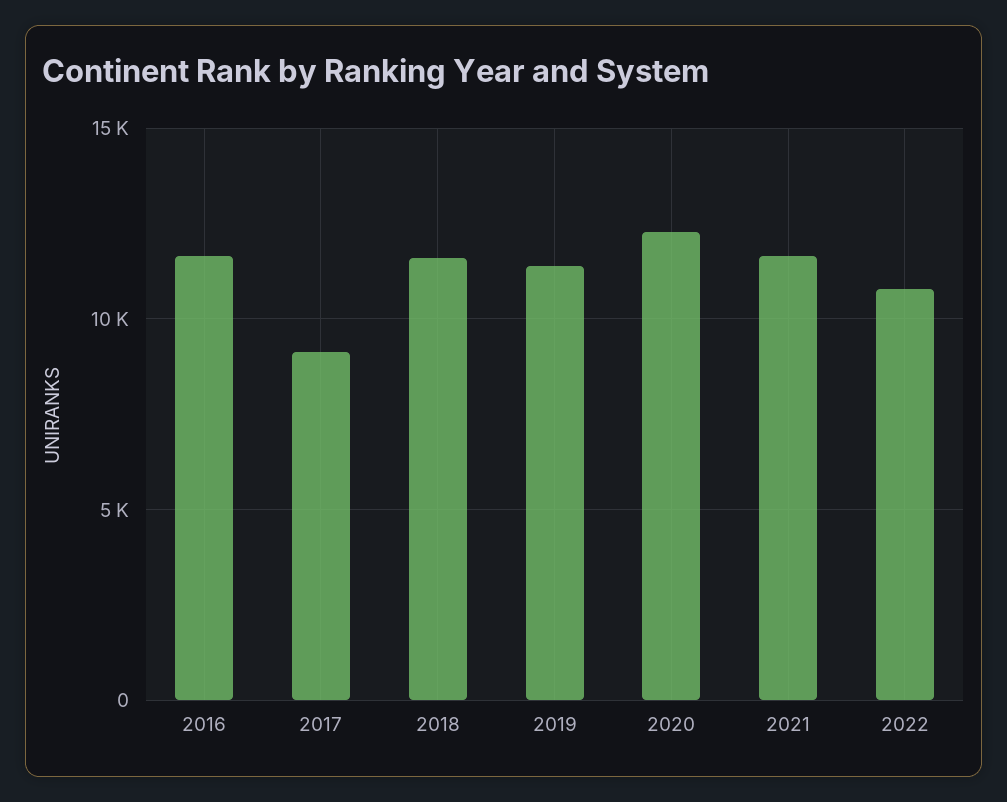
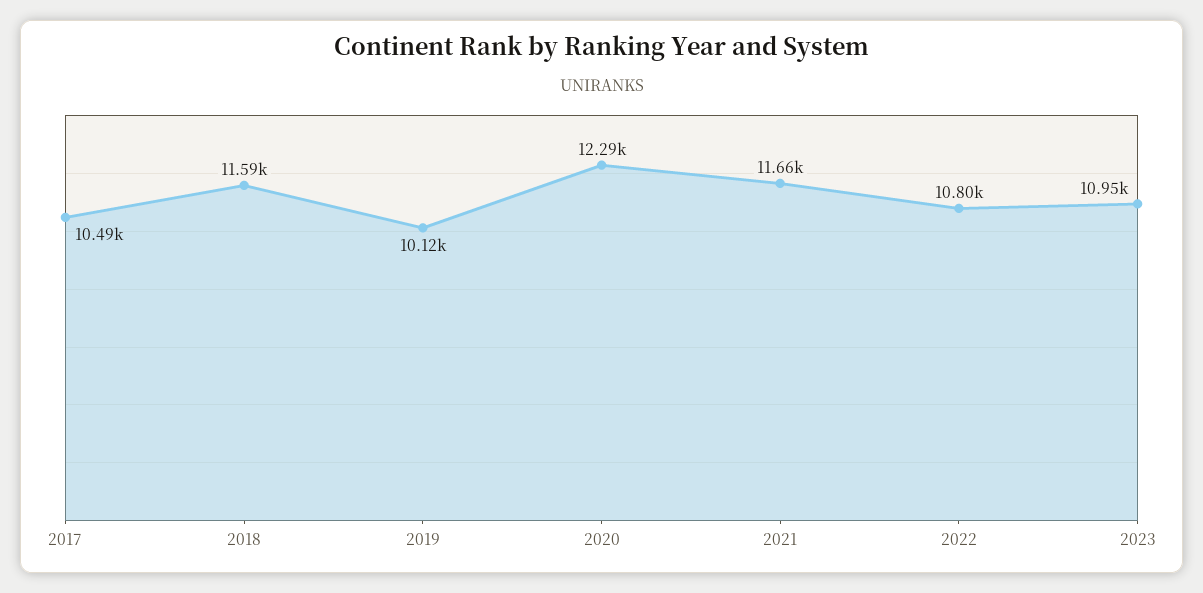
2016: 11500 -> none
2017: 9000 -> 10490
2019: 11500 -> 10120
2023: none -> 10950

